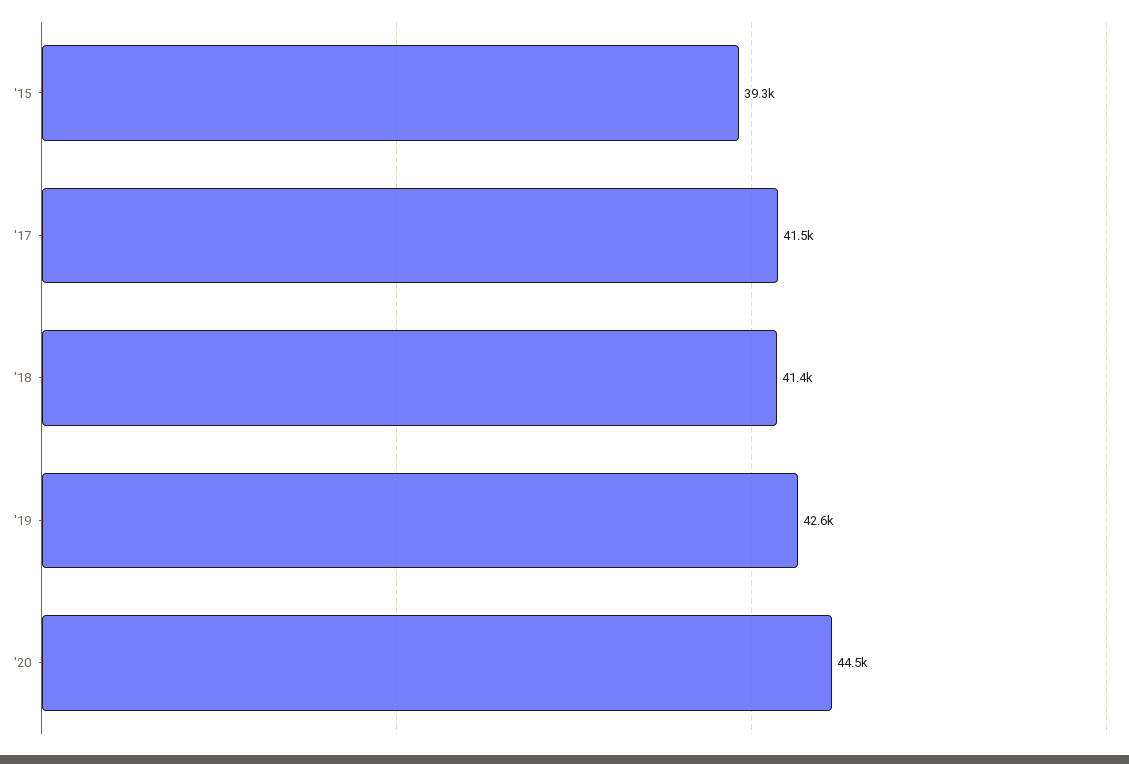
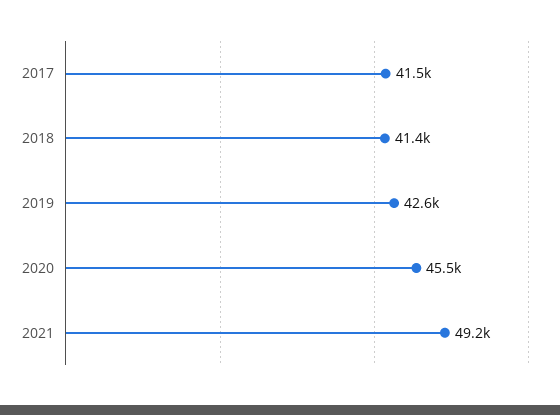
'15: 39300 -> none
'20: 44500 -> 45500
2021: none -> 49200

